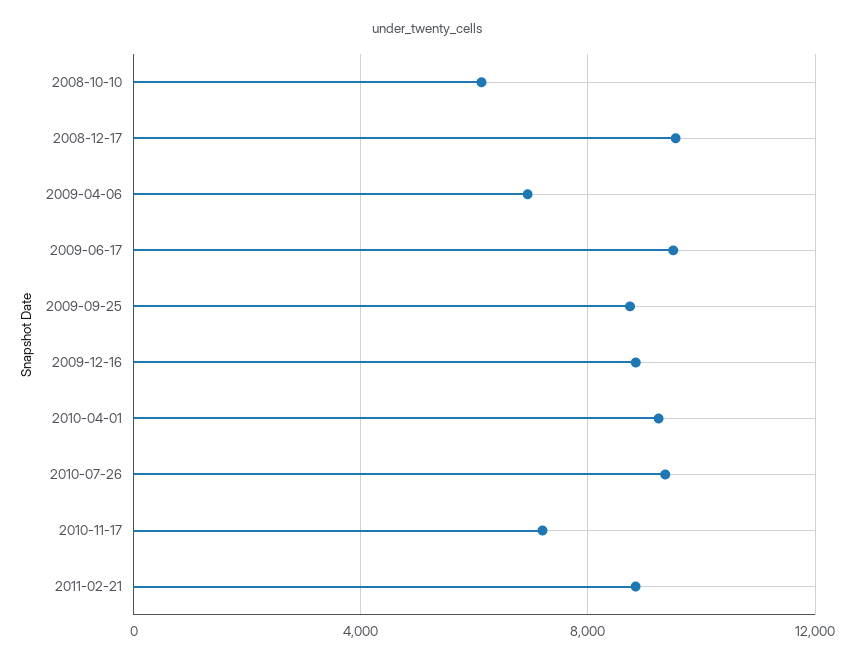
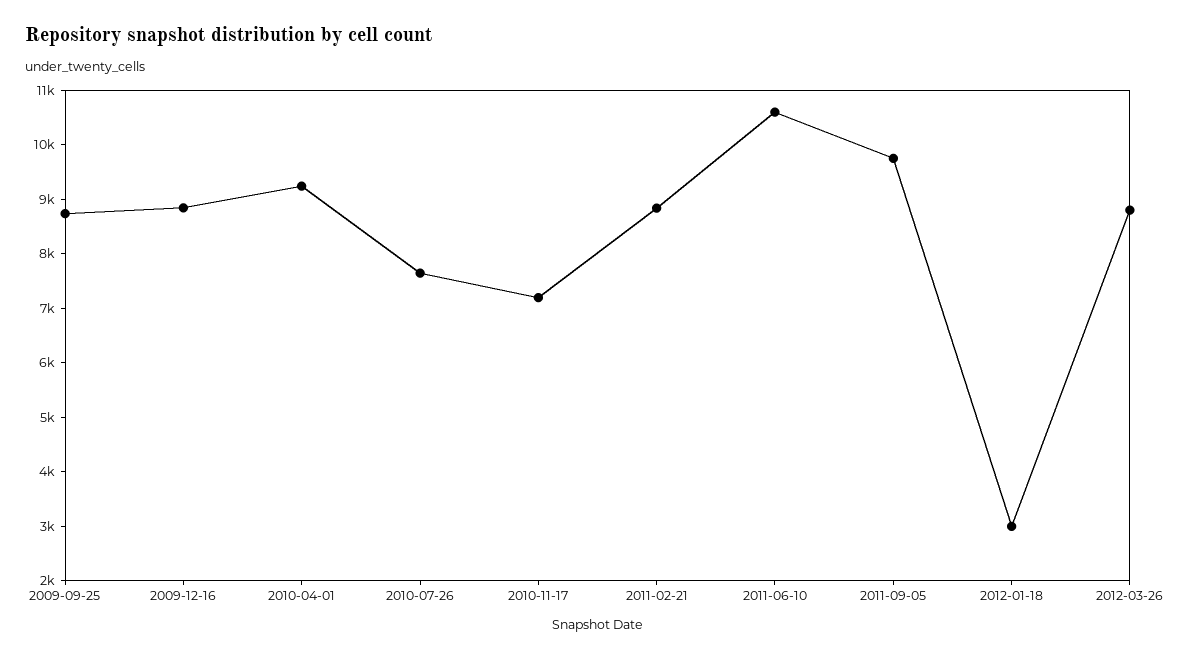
2008-10-10: 6000 -> none
2008-12-17: 9500 -> none
2009-04-06: 7000 -> none
2009-06-17: 9500 -> none
2010-07-26: 9500 -> 7600
2011-06-10: none -> 10600
2011-09-05: none -> 9800
2012-01-18: none -> 3000
2012-03-26: none -> 8800

